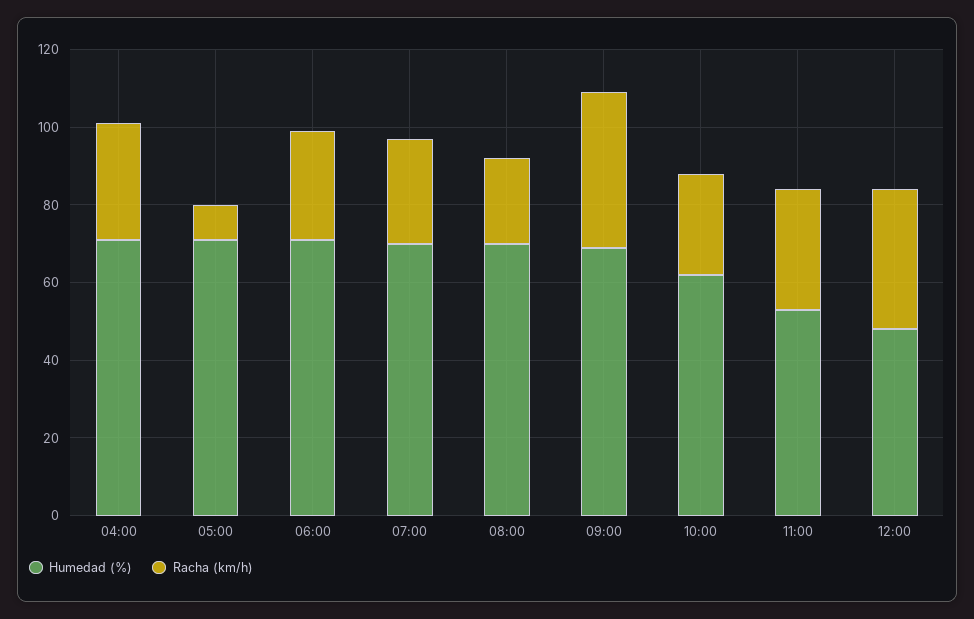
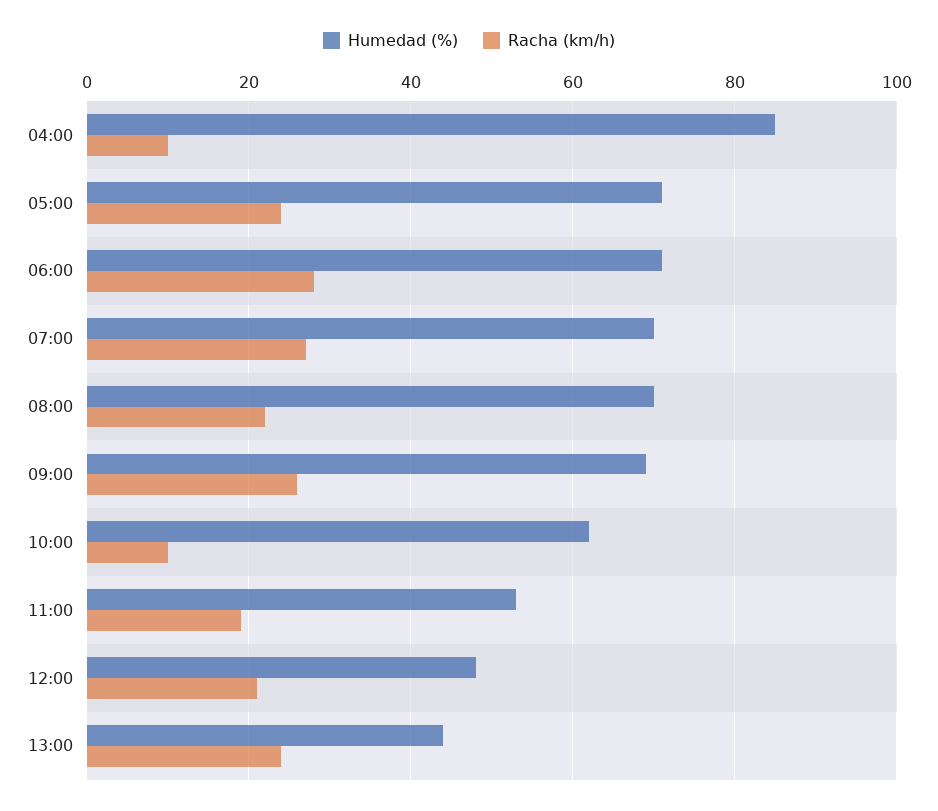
Humedad (%), 04:00: 70 -> 85
Racha (km/h), 04:00: 30 -> 10
Racha (km/h), 05:00: 10 -> 25
Racha (km/h), 09:00: 40 -> 25
Racha (km/h), 10:00: 25 -> 10
Racha (km/h), 11:00: 30 -> 20
Racha (km/h), 12:00: 35 -> 20
Humedad (%), 13:00: none -> 45
Racha (km/h), 13:00: none -> 25

